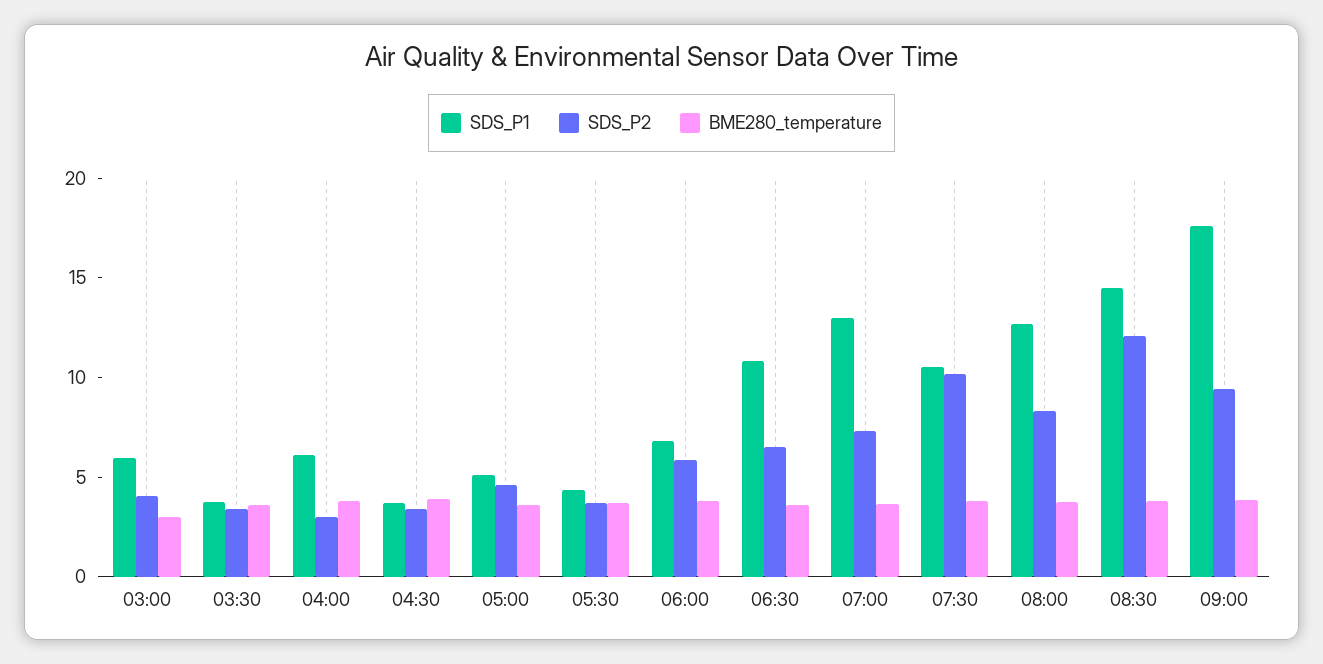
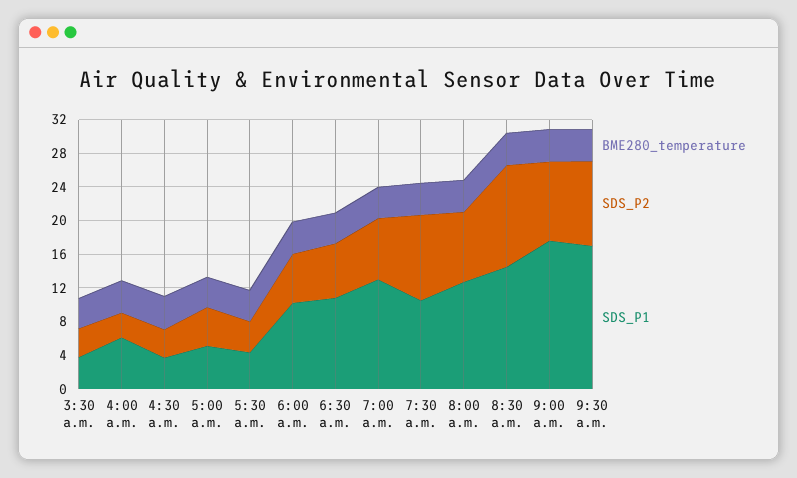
SDS_P1, 03:00: 6 -> none
SDS_P2, 03:00: 4 -> none
BME280_temperature, 03:00: 3 -> none
SDS_P1, 06:00: 7 -> 10
BME280_temperature, 9:30 a.m.: none -> 4
SDS_P2, 9:30 a.m.: none -> 10
SDS_P1, 9:30 a.m.: none -> 17

